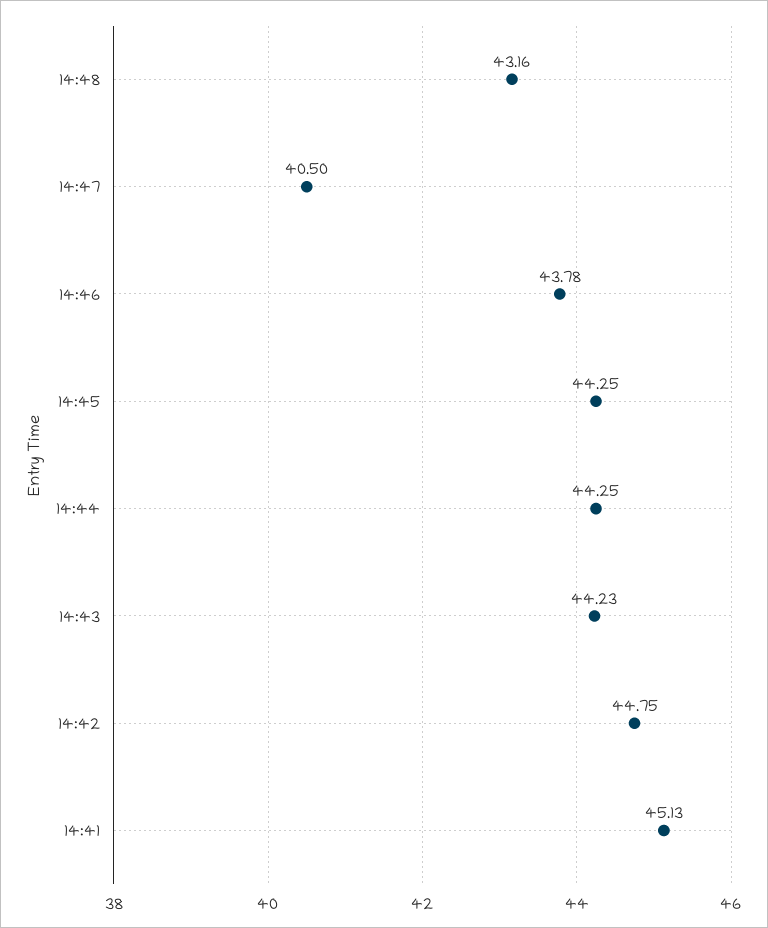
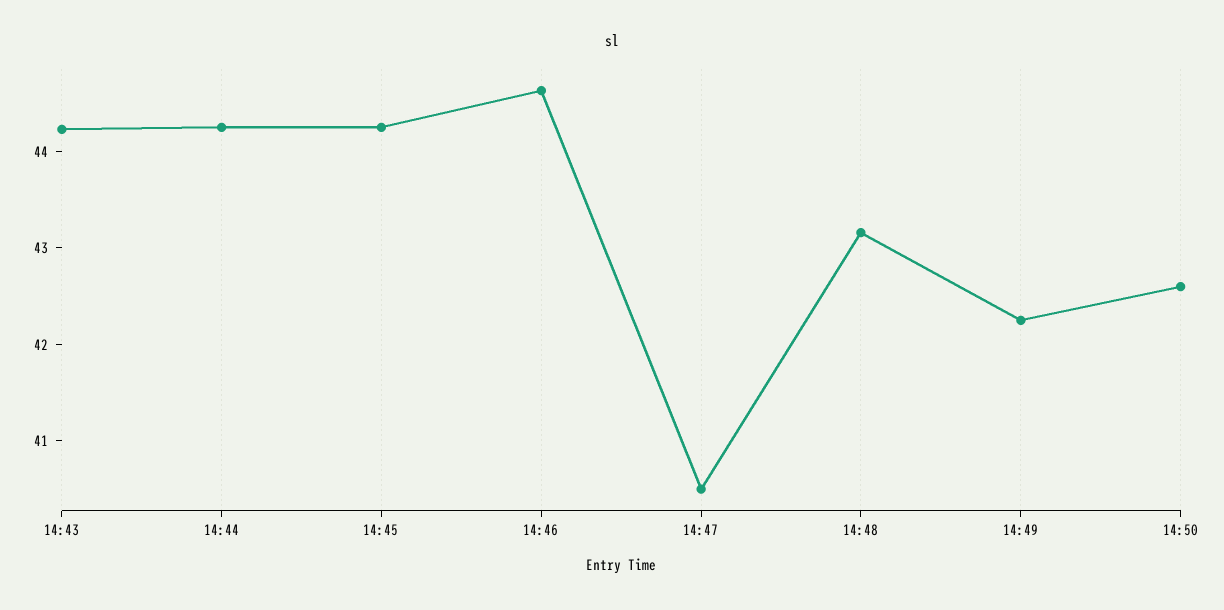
14:46: 43.78 -> 44.6
14:42: 44.75 -> none
14:41: 45.13 -> none
14:49: none -> 42.2
14:50: none -> 42.6

